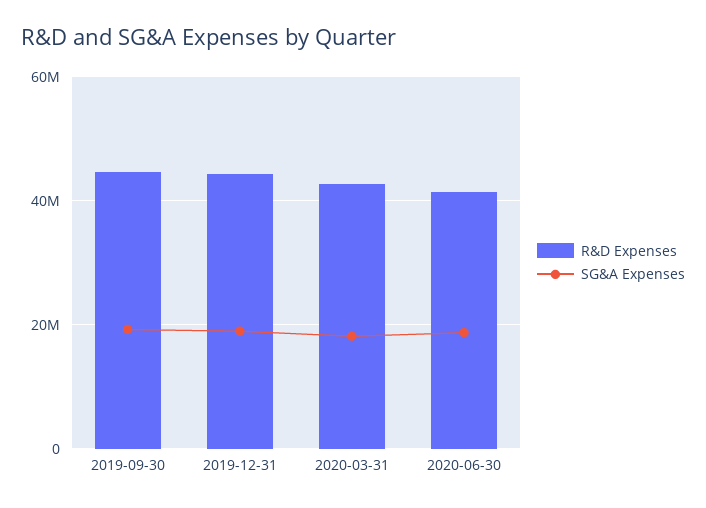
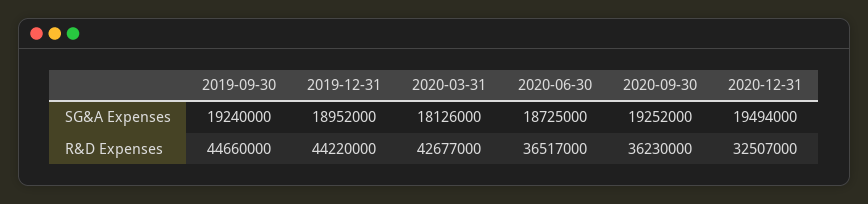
R&D Expenses, 2020-06-30: 42000000 -> 36517000
SG&A Expenses, 2020-09-30: none -> 19252000
SG&A Expenses, 2020-12-31: none -> 19494000
R&D Expenses, 2020-09-30: none -> 36230000
R&D Expenses, 2020-12-31: none -> 32507000

